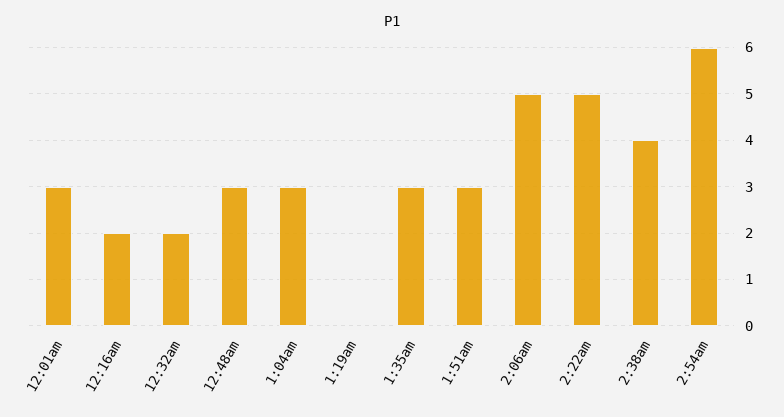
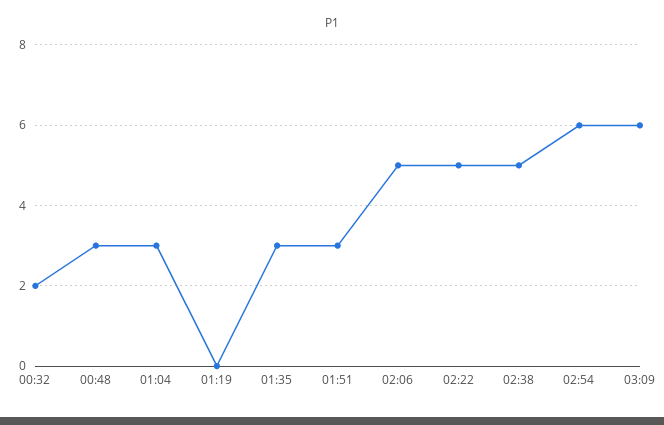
12:01am: 3 -> none
12:16am: 2 -> none
2:38am: 4 -> 5
03:09: none -> 6

